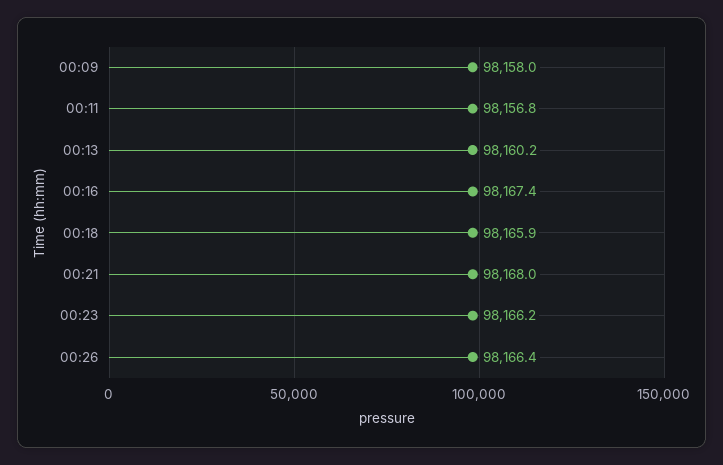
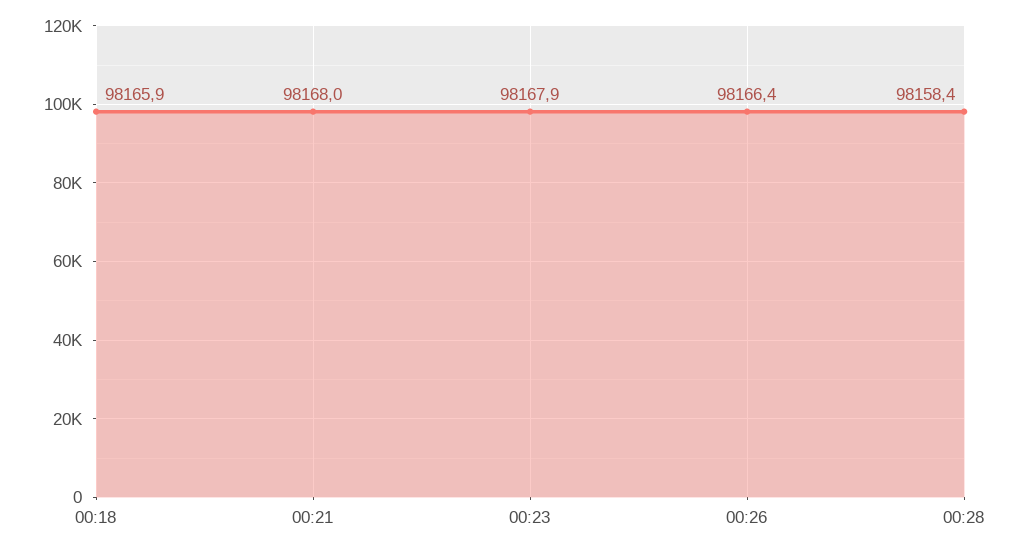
00:09: 98158 -> none
00:11: 98156.8 -> none
00:13: 98160.2 -> none
00:16: 98167.4 -> none
00:23: 98166.2 -> 98167.9
00:28: none -> 98158.4

